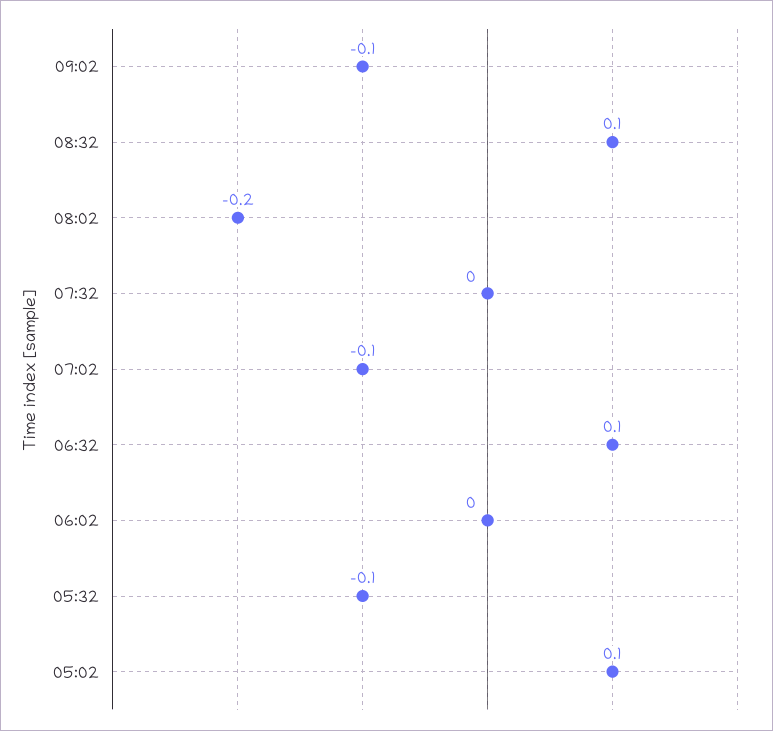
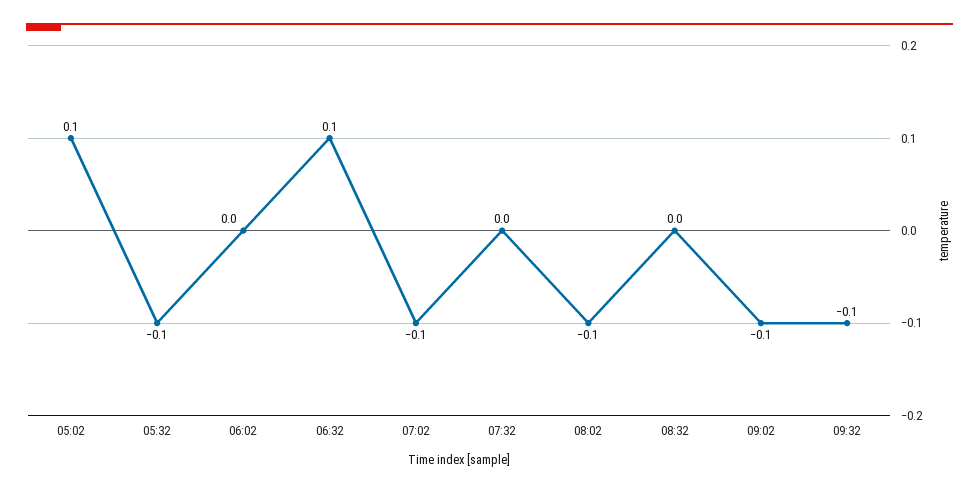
08:32: 0.1 -> 0
08:02: -0.2 -> -0.1
09:32: none -> -0.1

